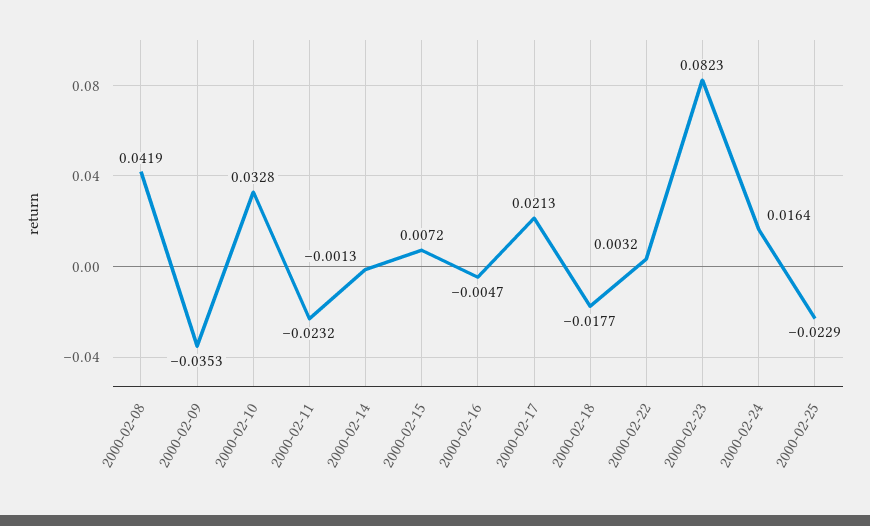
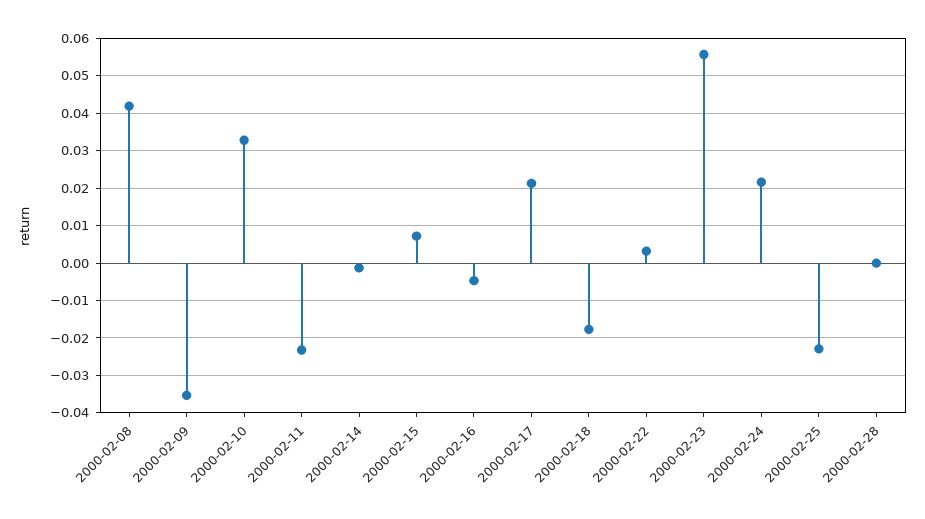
2000-02-23: 0.0823 -> 0.056
2000-02-24: 0.0164 -> 0.022
2000-02-28: none -> 0

